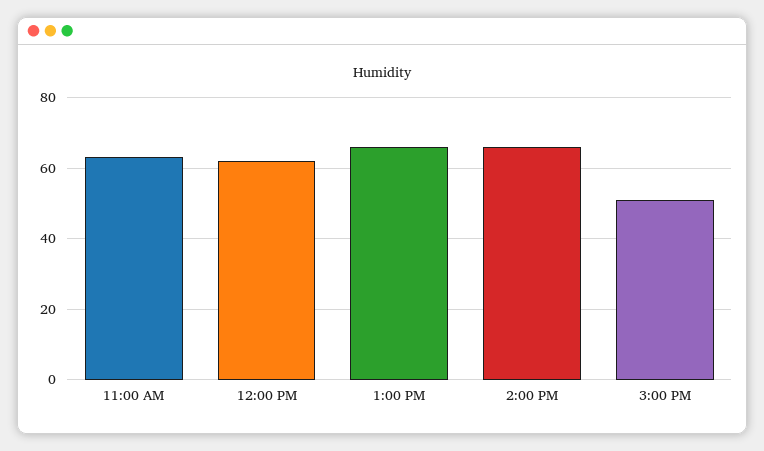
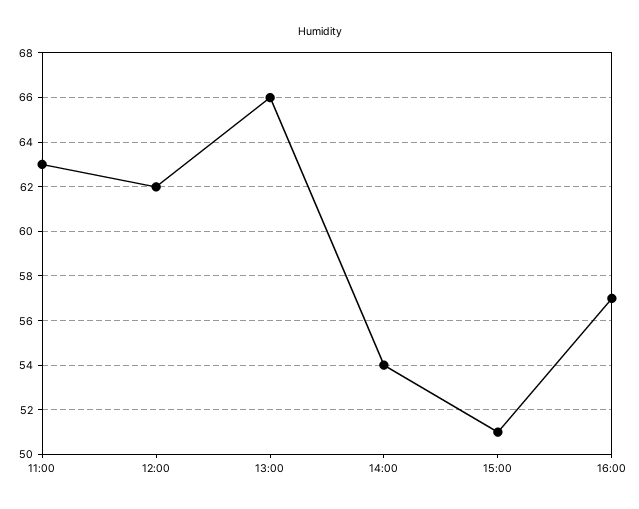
2:00 PM: 65 -> 54
16:00: none -> 57

